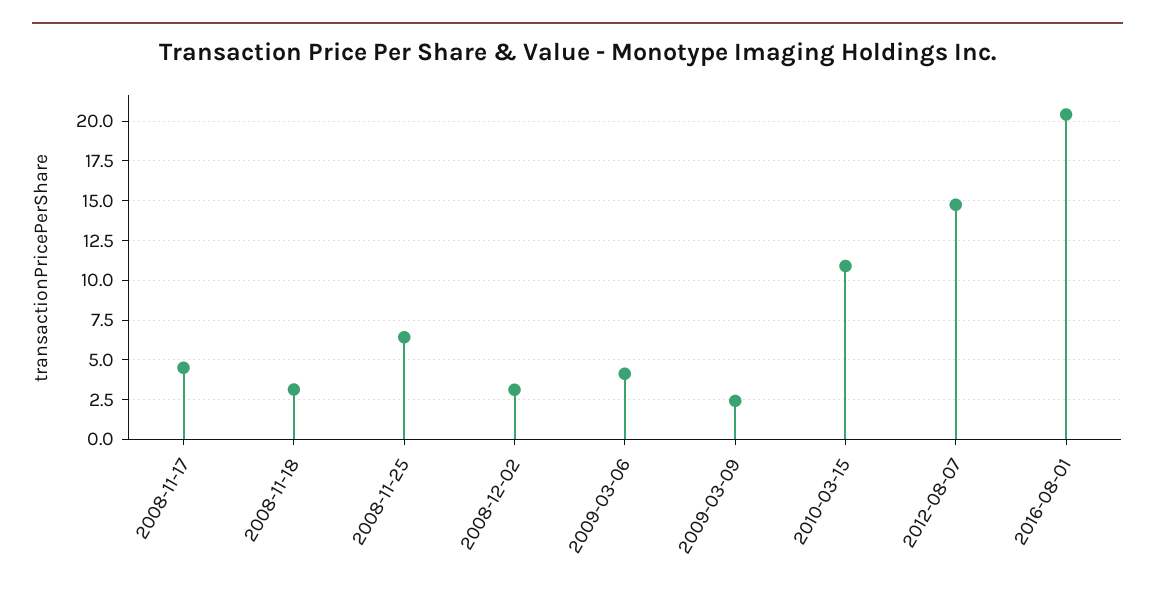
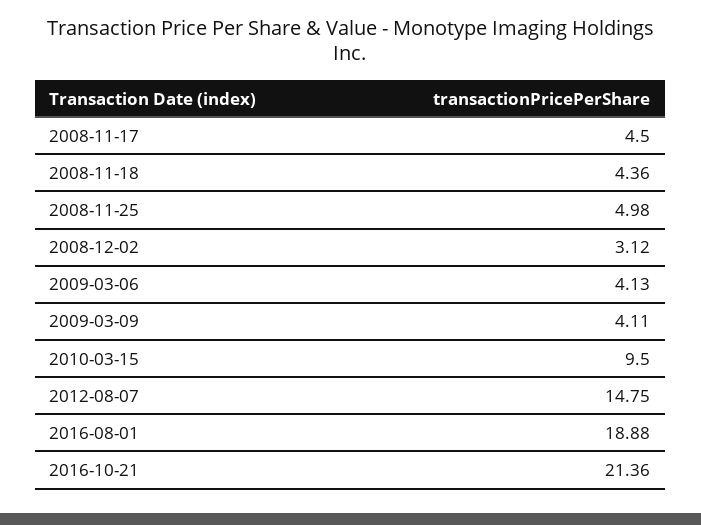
2008-11-18: 3 -> 4.36
2008-11-25: 6.5 -> 4.98
2009-03-09: 2.5 -> 4.11
2010-03-15: 11 -> 9.5
2016-08-01: 20.5 -> 18.88
2016-10-21: none -> 21.36

